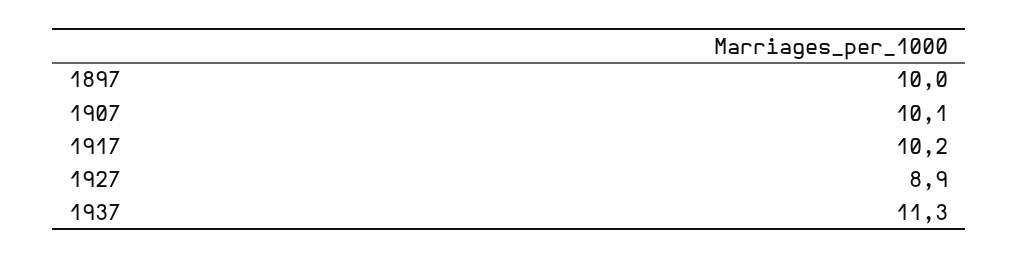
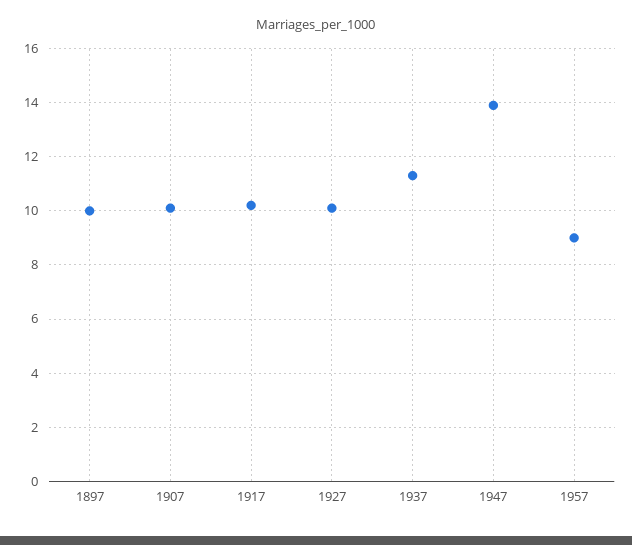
1927: 8.9 -> 10
1947: none -> 14
1957: none -> 9

